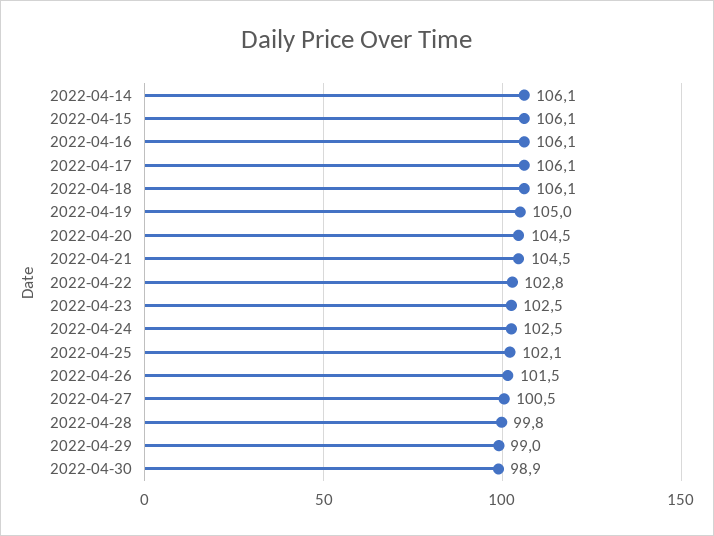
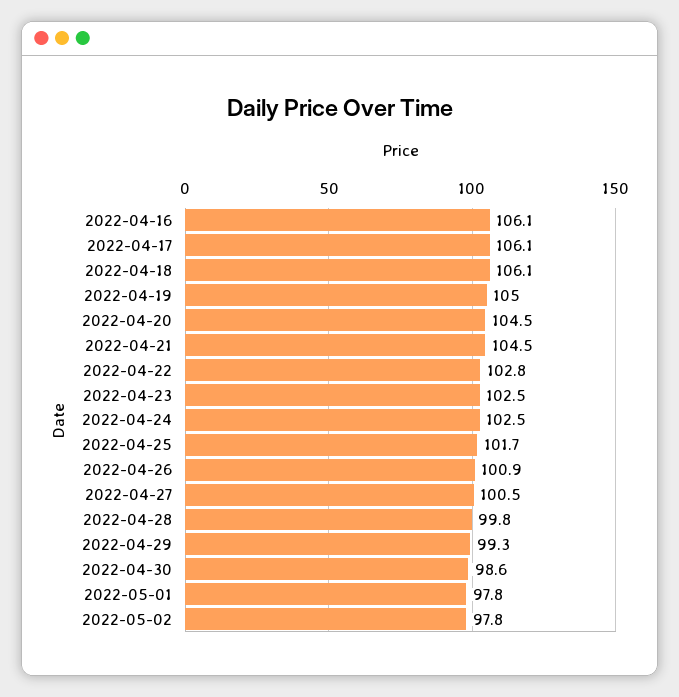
2022-04-14: 106.1 -> none
2022-04-15: 106.1 -> none
2022-04-25: 102.1 -> 101.7
2022-04-26: 101.5 -> 100.9
2022-04-29: 99 -> 99.3
2022-04-30: 98.9 -> 98.6
2022-05-01: none -> 97.8
2022-05-02: none -> 97.8

